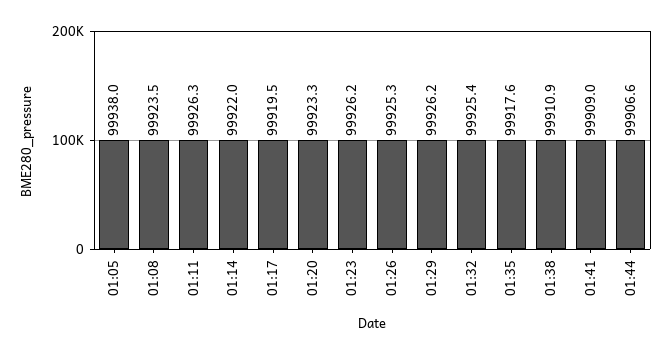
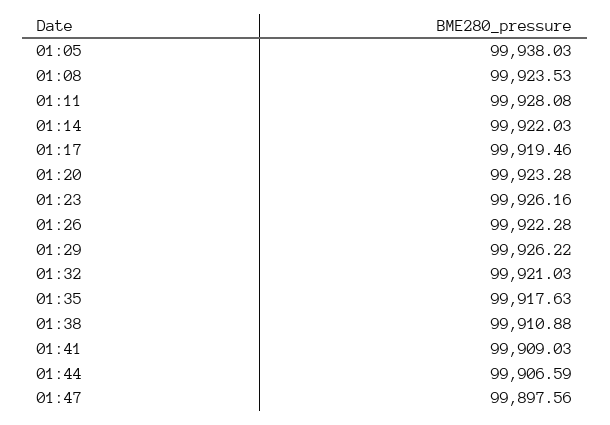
01:11: 99926.3 -> 99928.08
01:26: 99925.3 -> 99922.28
01:32: 99925.4 -> 99921.03
01:47: none -> 99897.56

